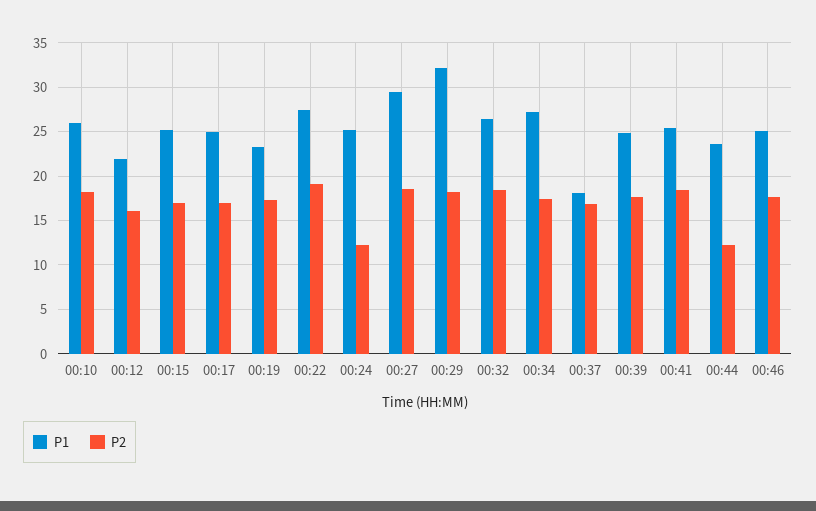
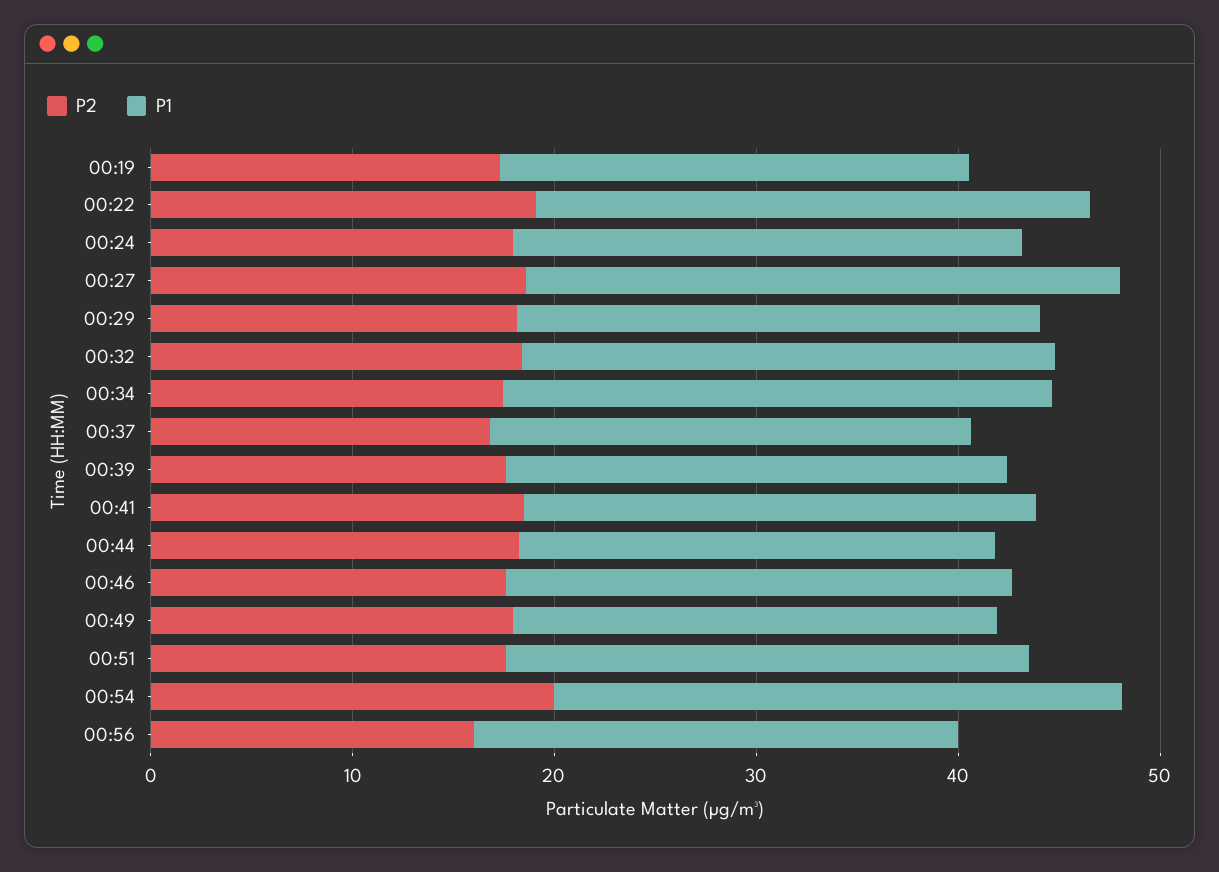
P1, 00:10: 26 -> none
P2, 00:10: 18 -> none
P1, 00:12: 22 -> none
P2, 00:12: 16 -> none
P1, 00:15: 25 -> none
P2, 00:15: 17 -> none
P1, 00:17: 25 -> none
P2, 00:17: 17 -> none
P2, 00:24: 12 -> 18
P1, 00:29: 32 -> 26
P1, 00:37: 18 -> 24
P2, 00:44: 12 -> 18
P2, 00:49: none -> 18
P1, 00:49: none -> 24
P2, 00:51: none -> 18
P1, 00:51: none -> 26
P2, 00:54: none -> 20
P1, 00:54: none -> 28
P2, 00:56: none -> 16
P1, 00:56: none -> 24

